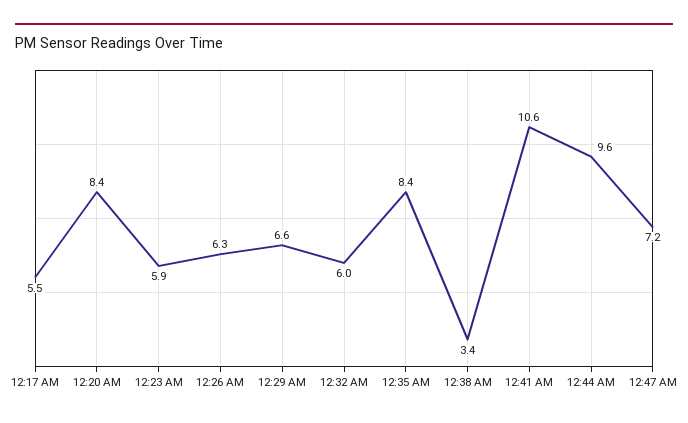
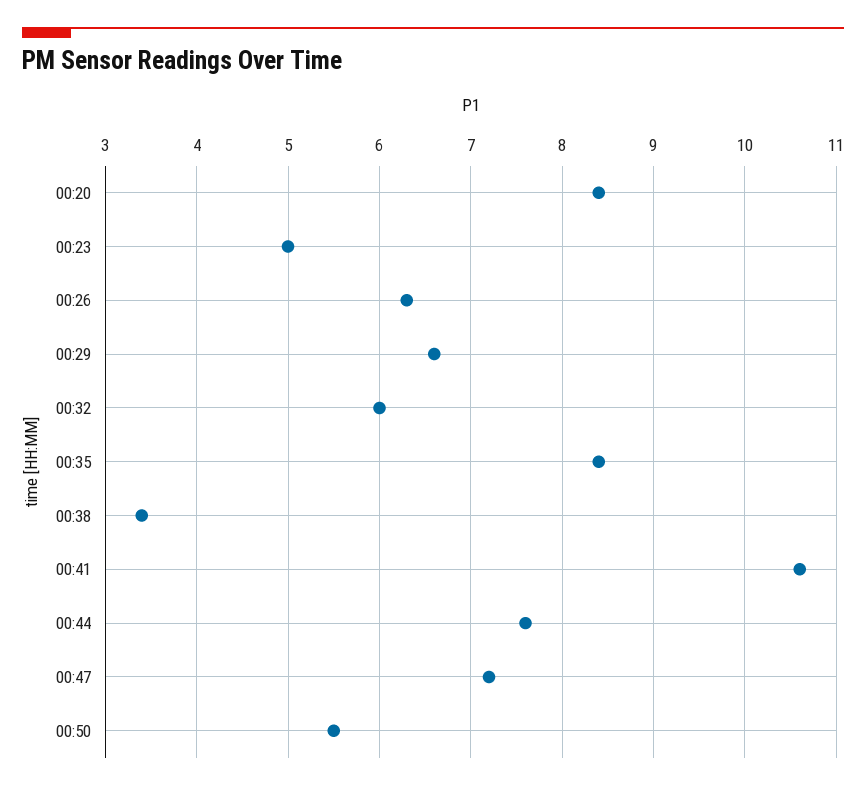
12:17 AM: 5.5 -> none
12:23 AM: 5.9 -> 5
12:44 AM: 9.6 -> 7.6
00:50: none -> 5.5

